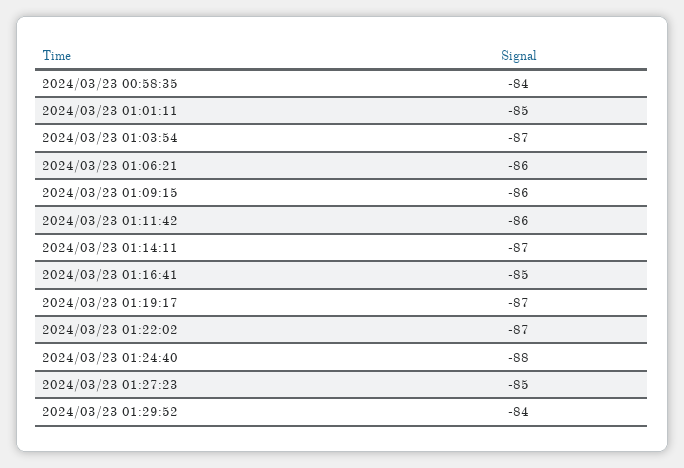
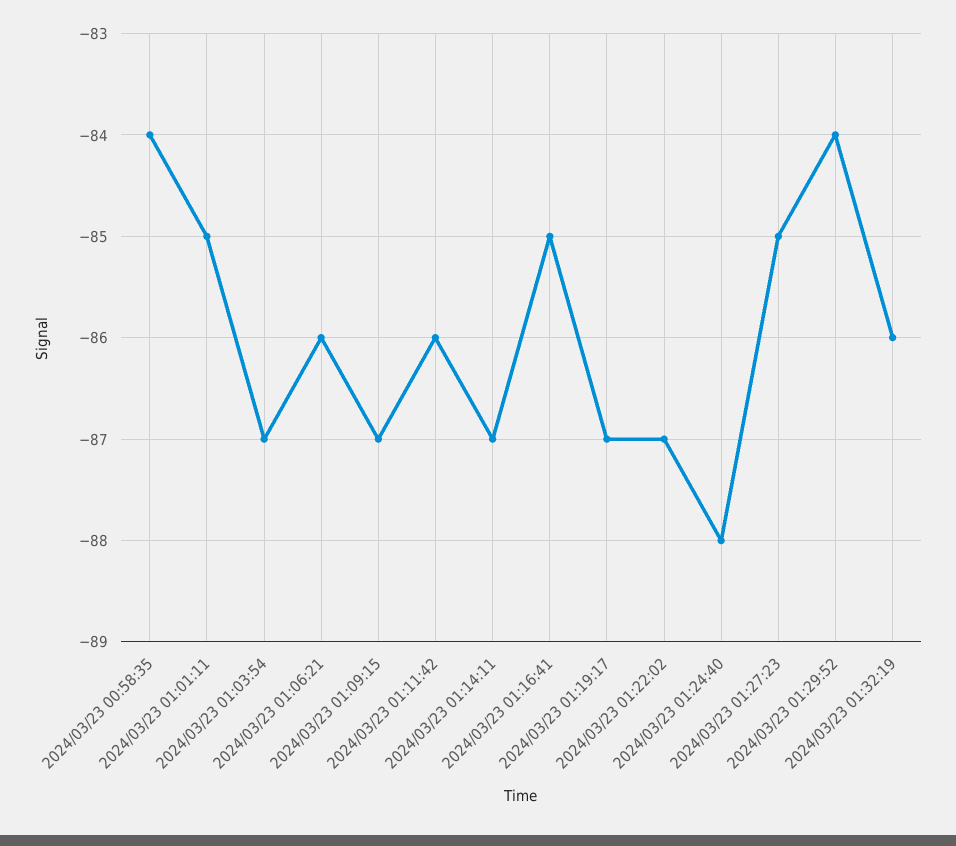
2024/03/23 01:09:15: -86 -> -87
2024/03/23 01:32:19: none -> -86

